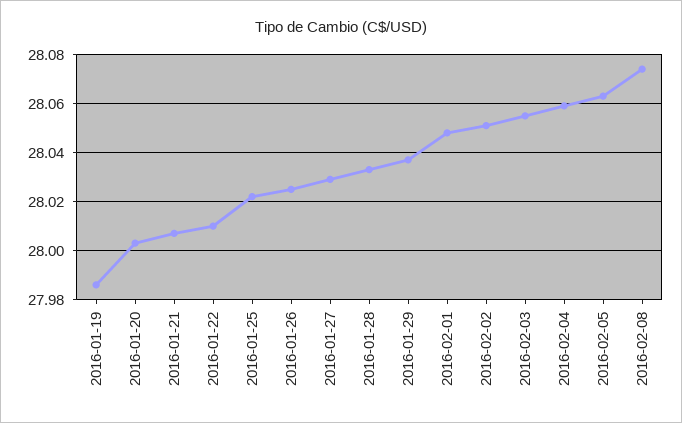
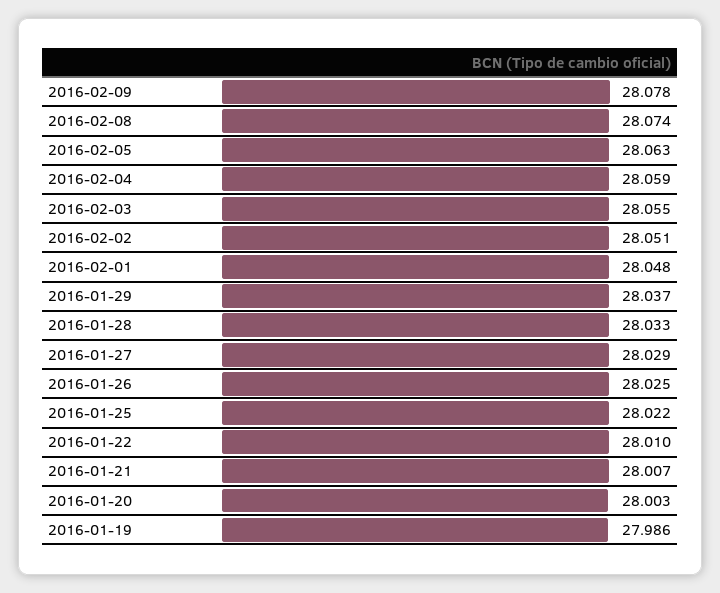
2016-02-09: none -> 28.078

